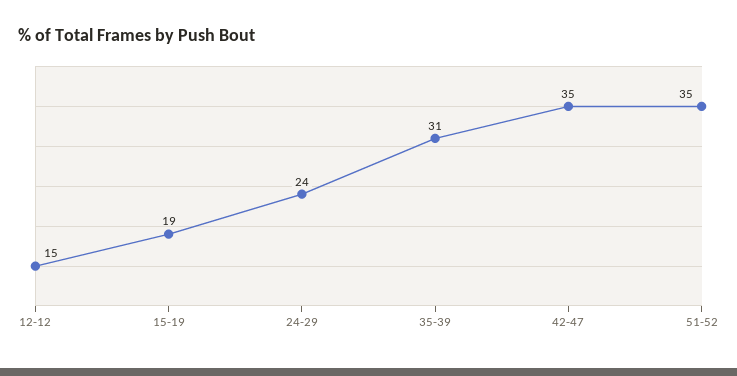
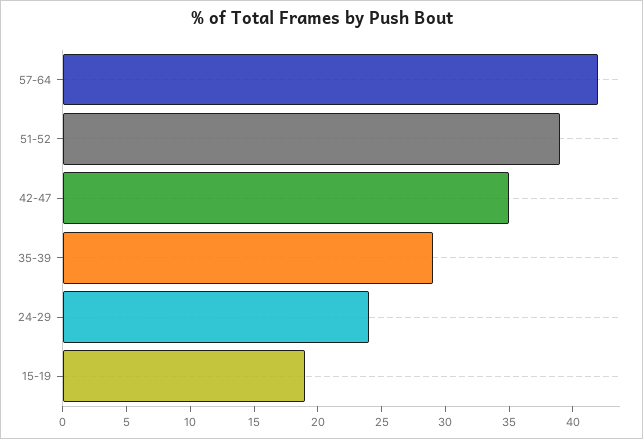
12-12: 15 -> none
35-39: 31 -> 29
51-52: 35 -> 39
57-64: none -> 42

